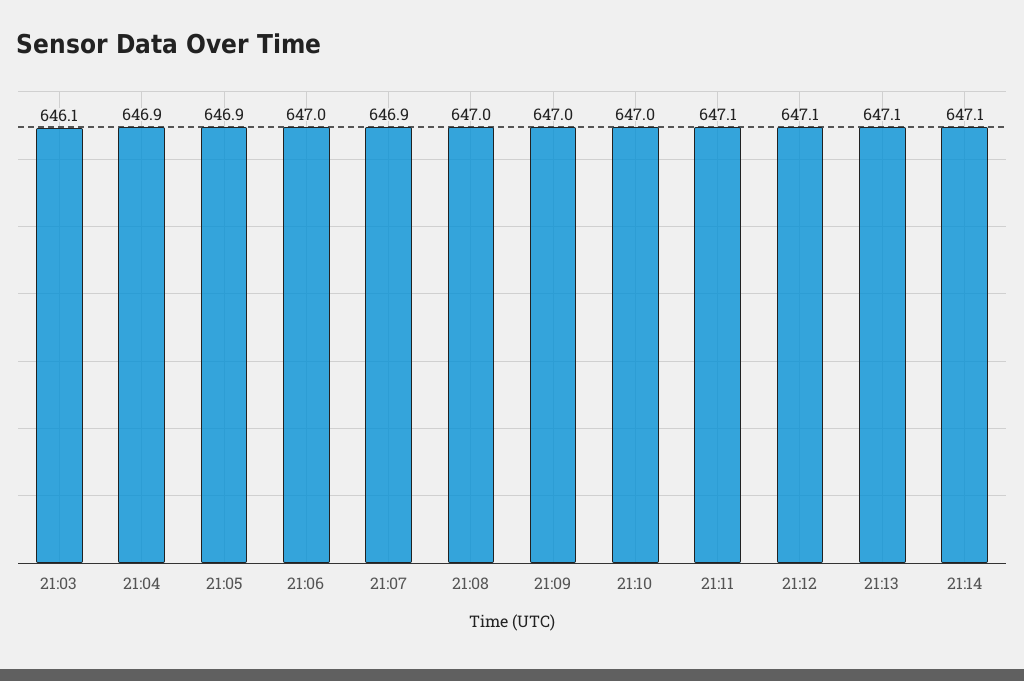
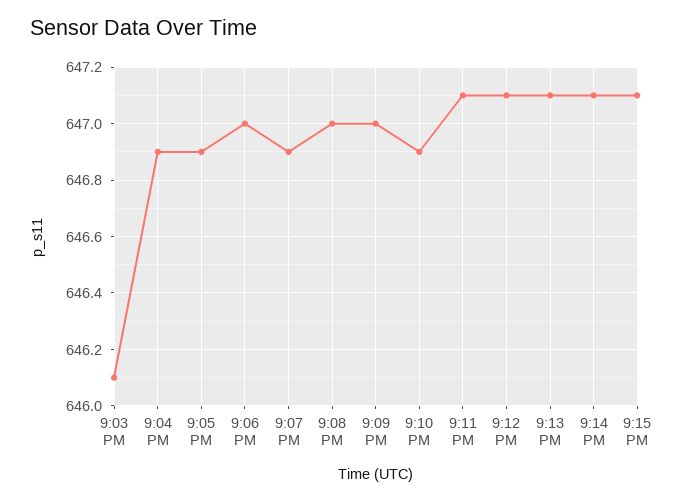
21:10: 647 -> 646.9
9:15 PM: none -> 647.1

